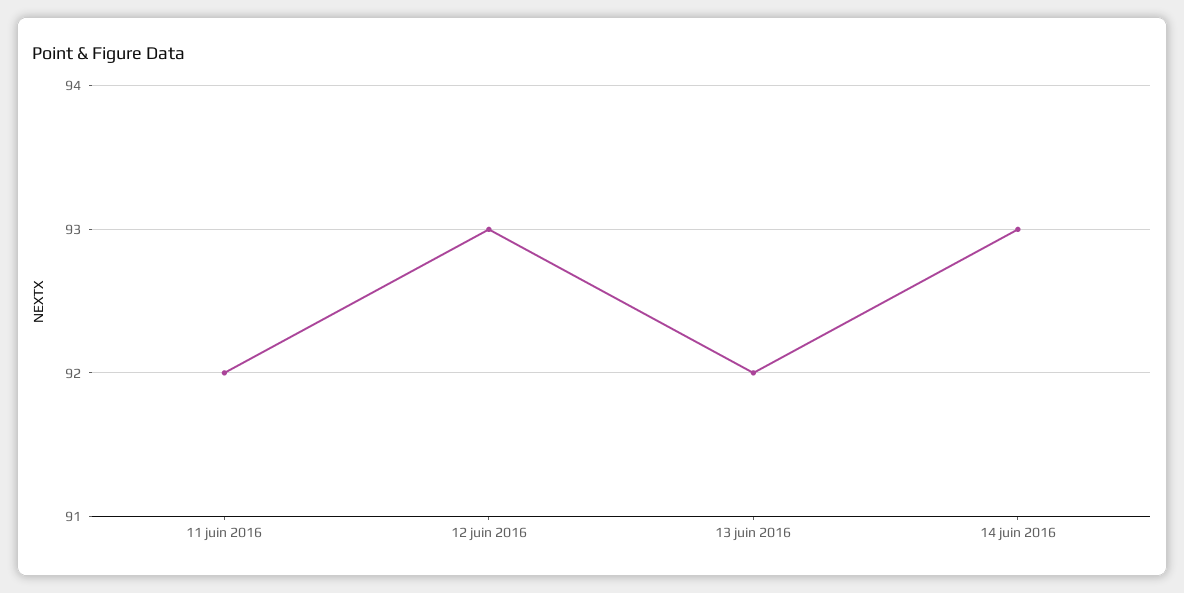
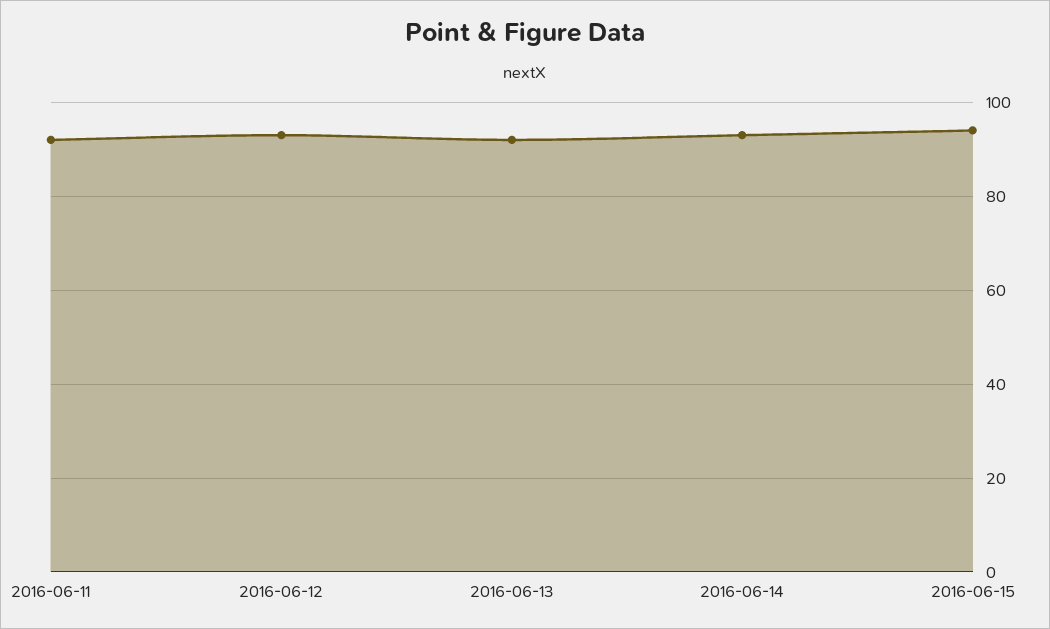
2016-06-15: none -> 95

